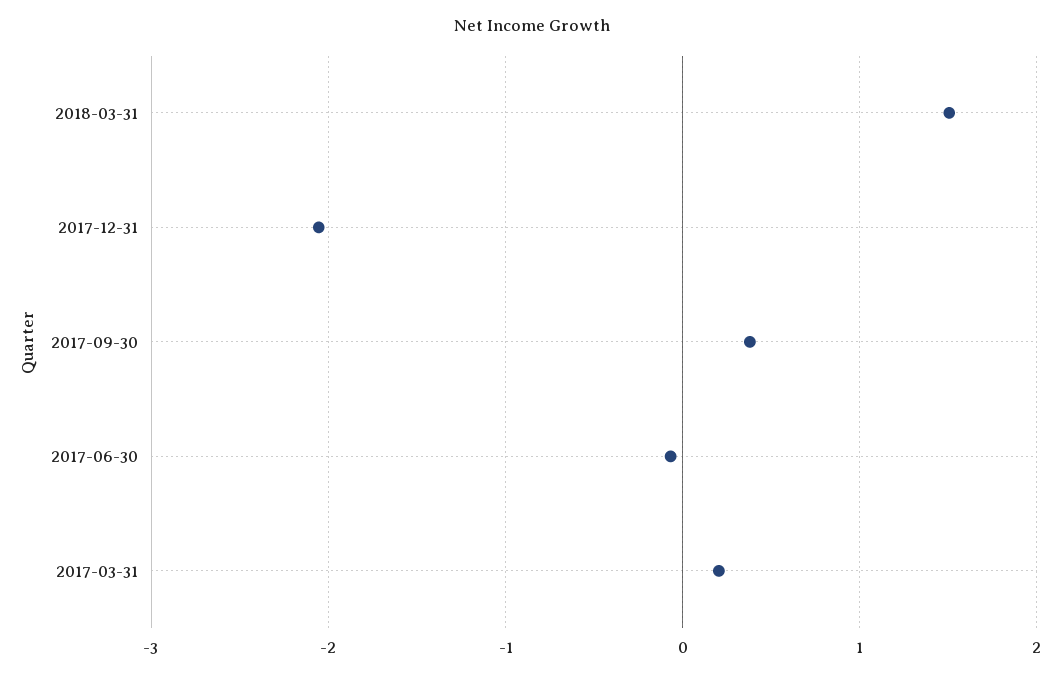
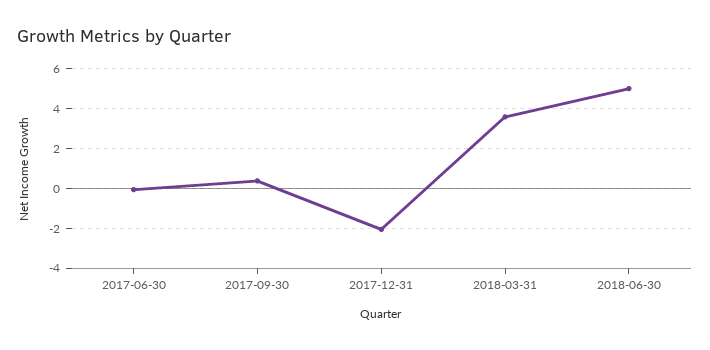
2018-03-31: 1.5 -> 3.5
2017-03-31: 0.2 -> none
2018-06-30: none -> 5

